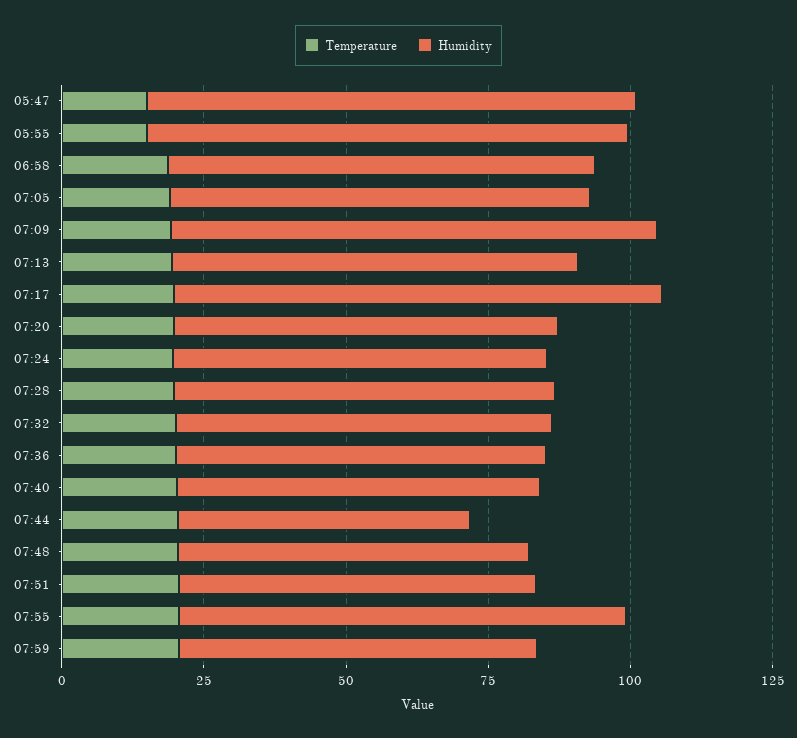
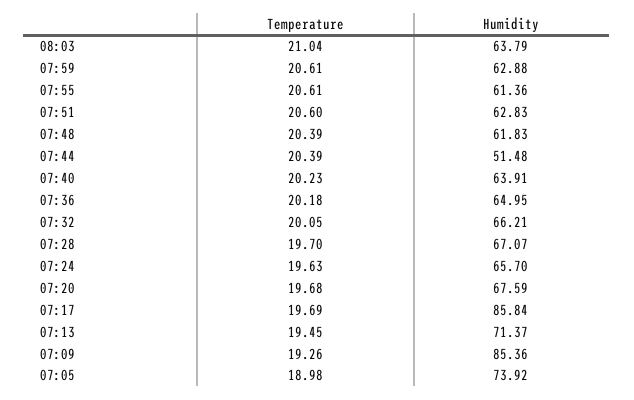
Temperature, 05:47: 15 -> none
Humidity, 05:47: 85 -> none
Temperature, 05:55: 15 -> none
Humidity, 05:55: 85 -> none
Temperature, 06:58: 20 -> none
Humidity, 06:58: 75 -> none
Humidity, 07:55: 80 -> 61.36
Temperature, 08:03: none -> 21.04
Humidity, 08:03: none -> 63.79

